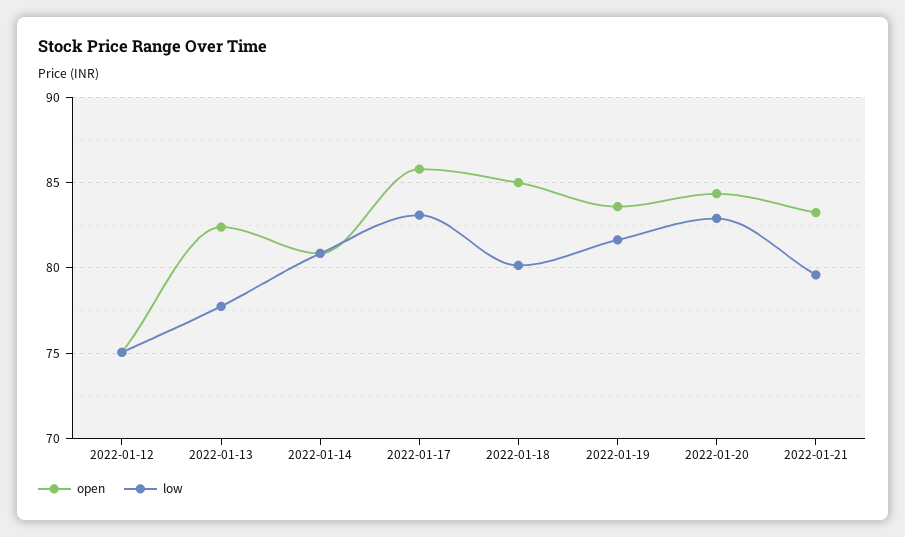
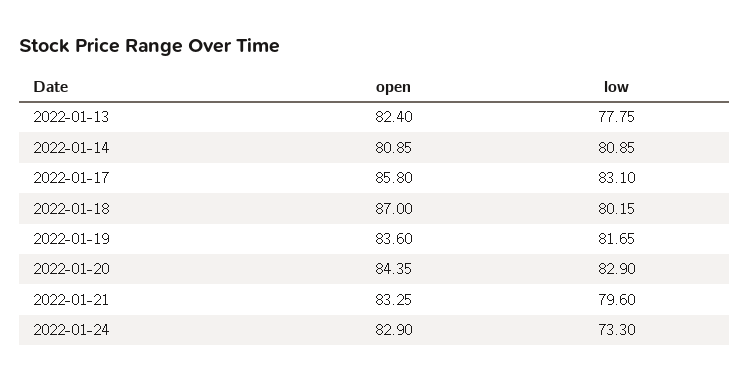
open, 2022-01-12: 75 -> none
low, 2022-01-12: 75 -> none
open, 2022-01-18: 85 -> 87
open, 2022-01-24: none -> 82.9
low, 2022-01-24: none -> 73.3

